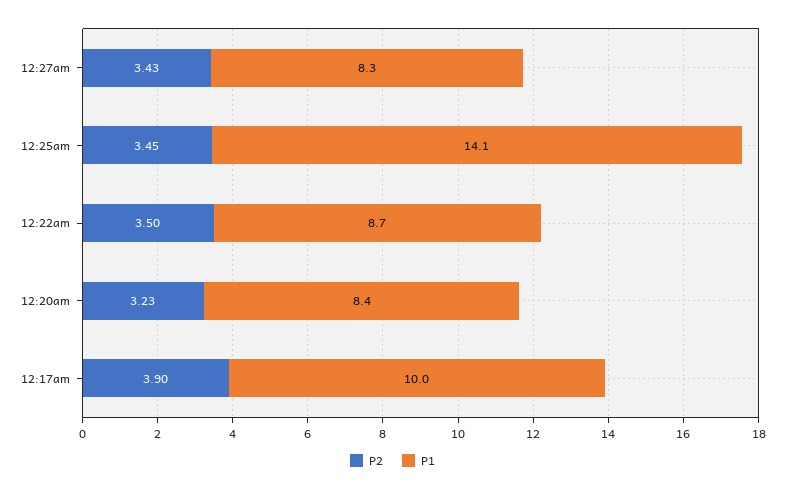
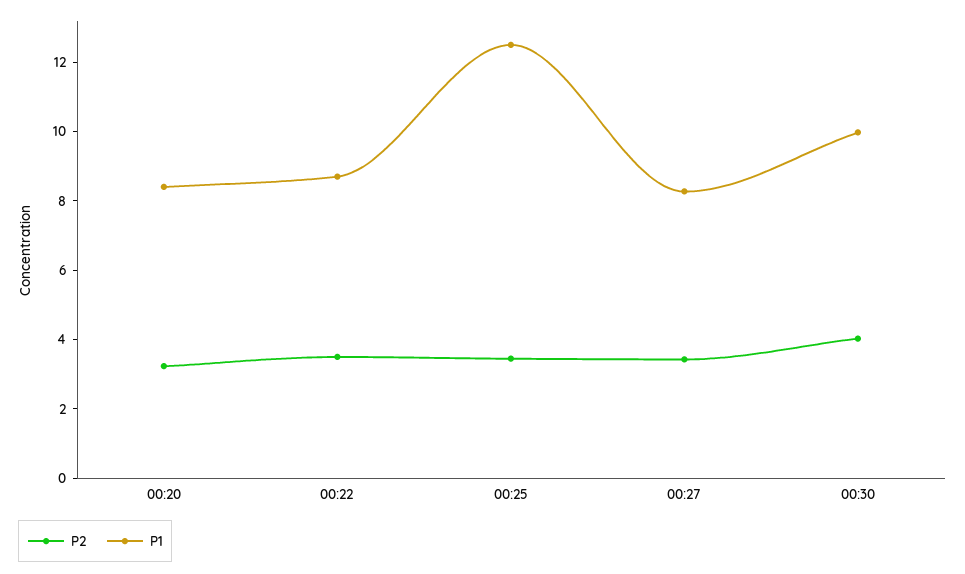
P1, 12:25am: 14.1 -> 12.5
P2, 12:17am: 3.9 -> none
P1, 12:17am: 10 -> none
P2, 00:30: none -> 4
P1, 00:30: none -> 10

